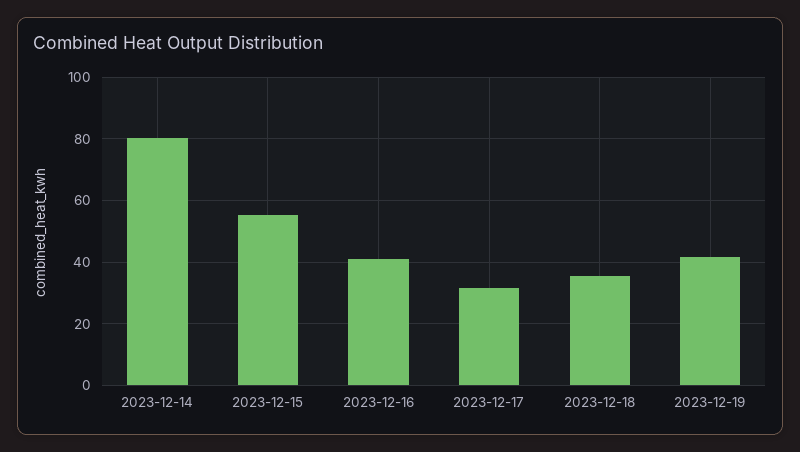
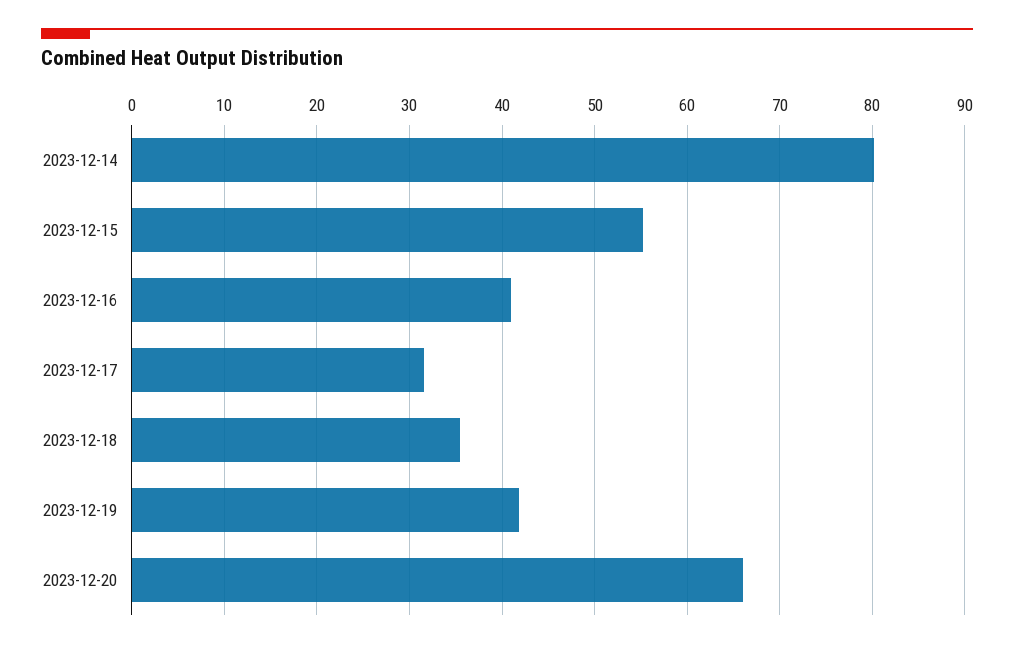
2023-12-20: none -> 66

